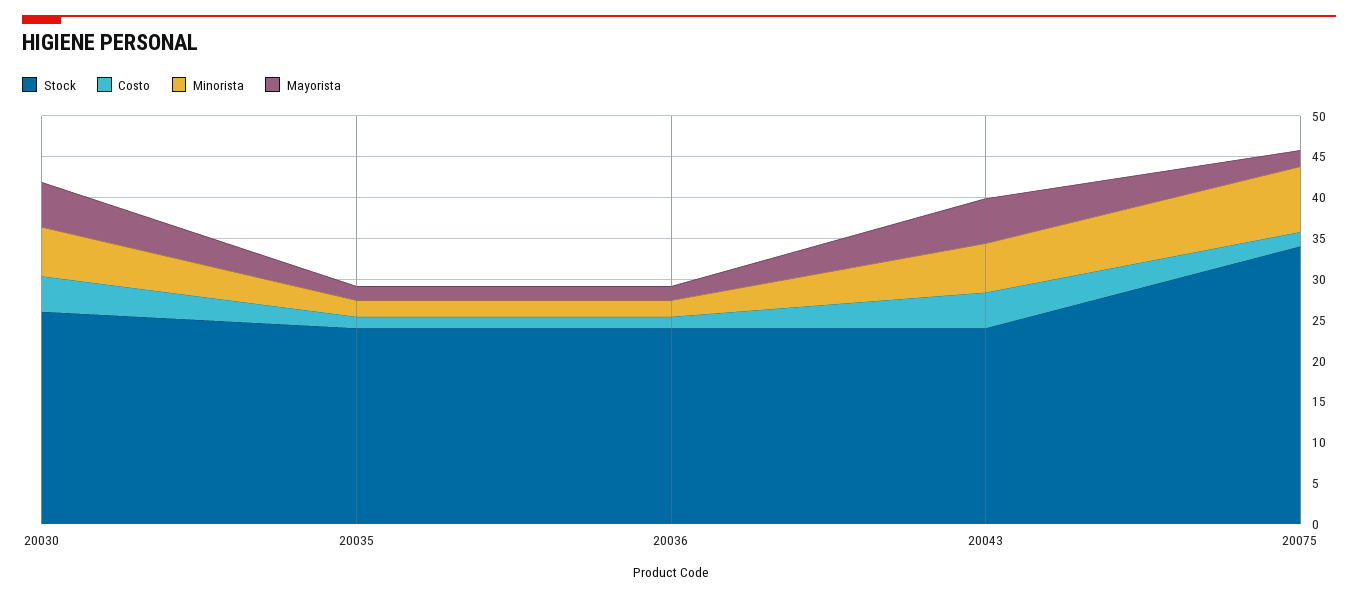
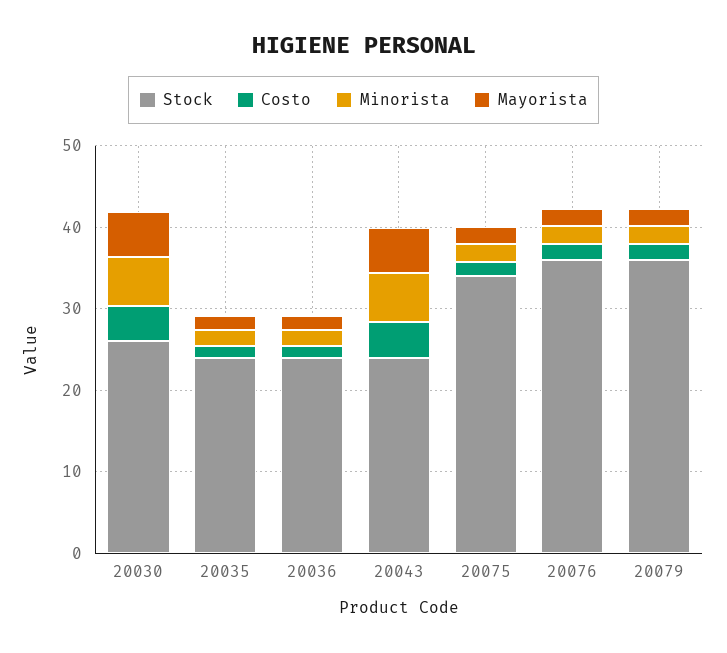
Minorista, 20075: 8 -> 2
Stock, 20076: none -> 36
Costo, 20076: none -> 2
Minorista, 20076: none -> 2
Mayorista, 20076: none -> 2
Stock, 20079: none -> 36
Costo, 20079: none -> 2
Minorista, 20079: none -> 2
Mayorista, 20079: none -> 2

